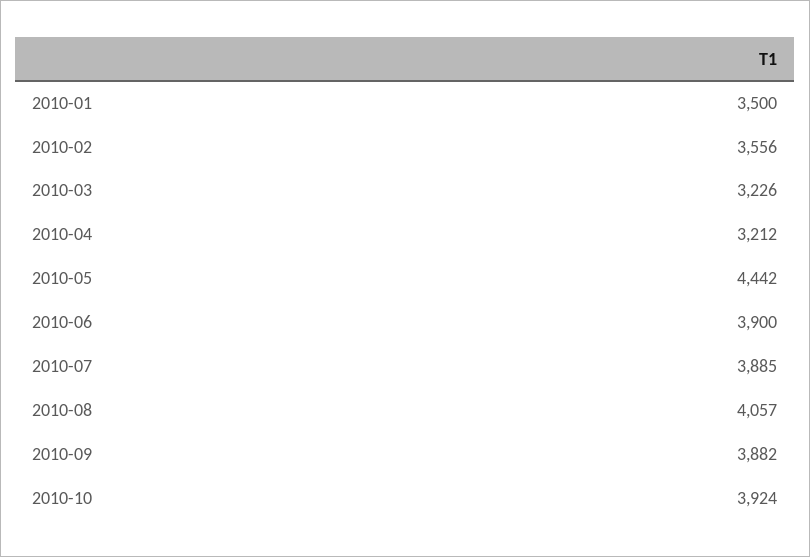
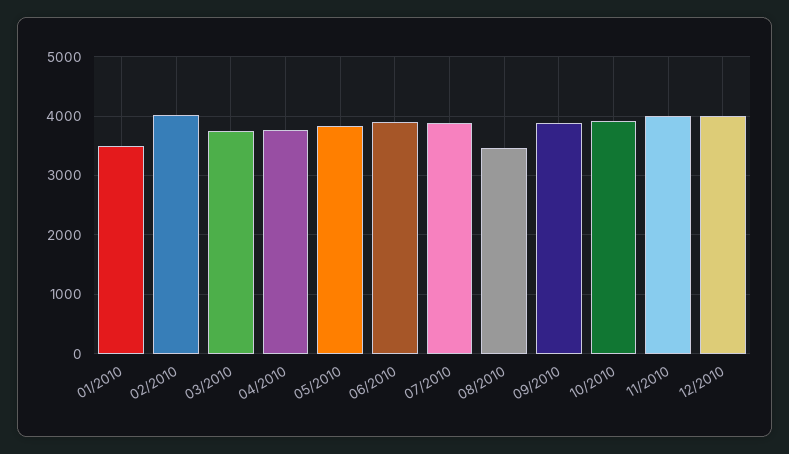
2010-02: 3556 -> 4000
2010-03: 3226 -> 3800
2010-04: 3212 -> 3800
2010-05: 4442 -> 3800
2010-08: 4057 -> 3400
11/2010: none -> 4000
12/2010: none -> 4000

